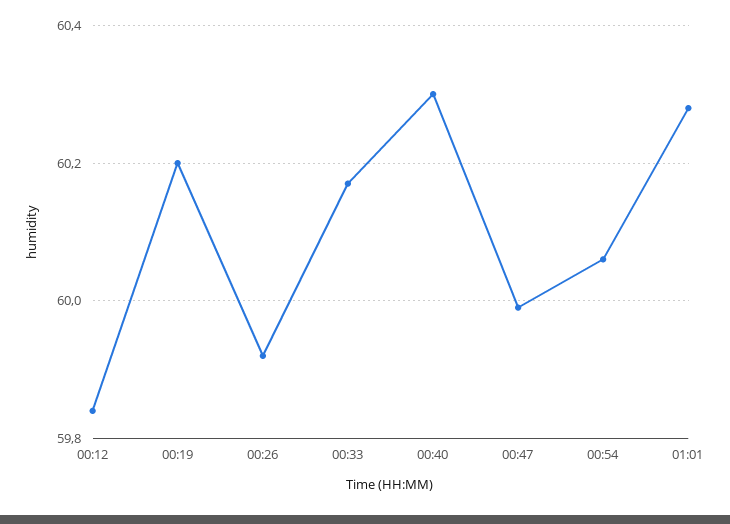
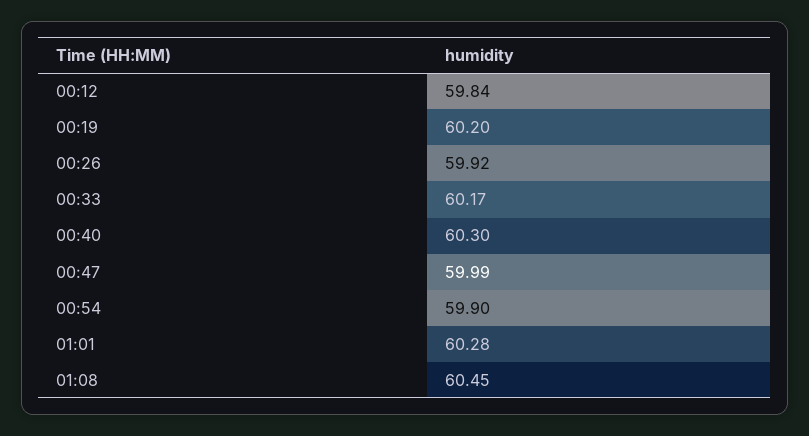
00:54: 60.05 -> 59.9
01:08: none -> 60.45

